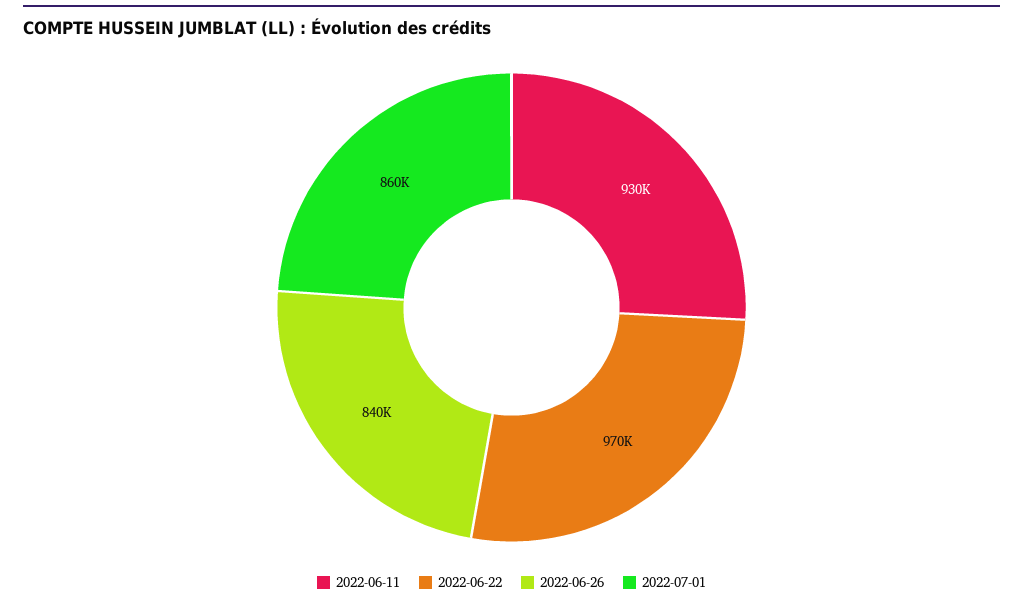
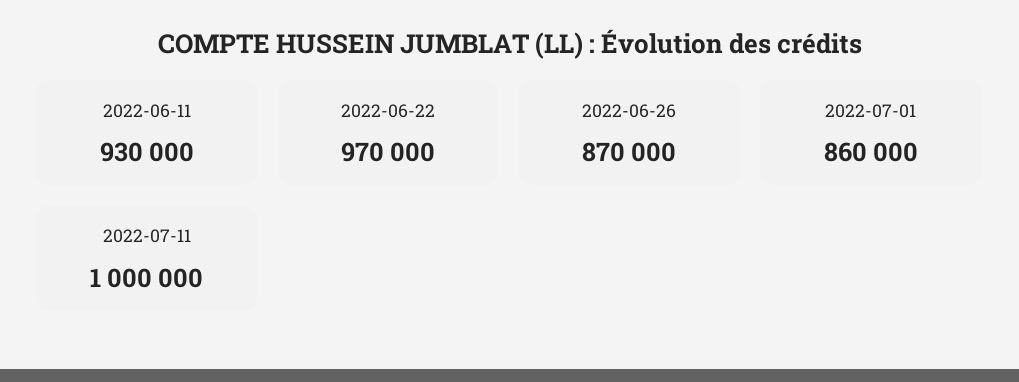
2022-06-26: 840000 -> 870000
2022-07-11: none -> 1000000

